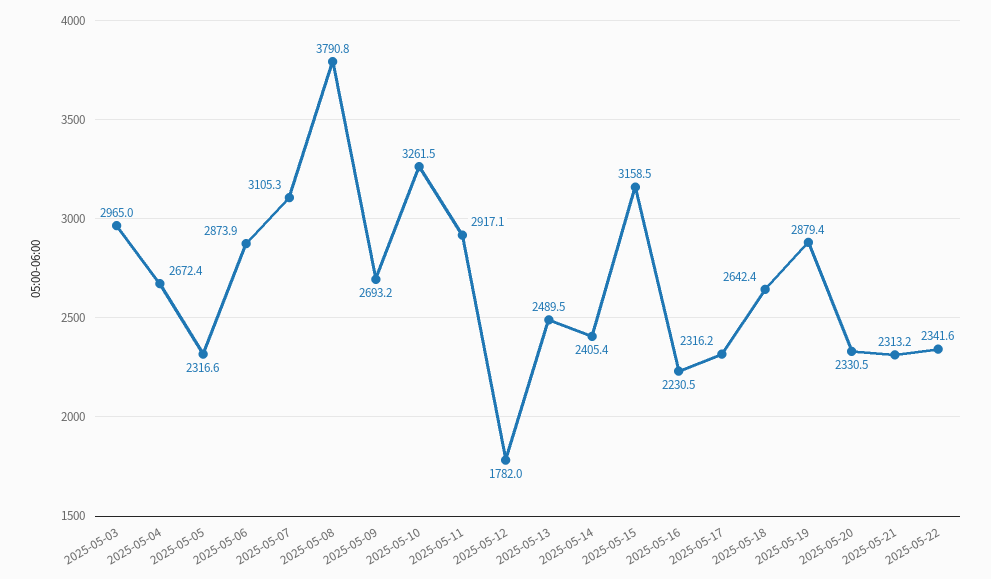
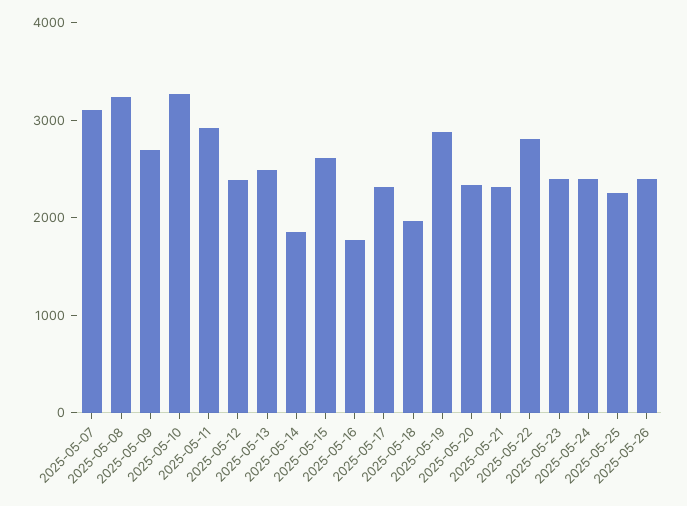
2025-05-03: 2965 -> none
2025-05-04: 2672.4 -> none
2025-05-05: 2316.6 -> none
2025-05-06: 2873.9 -> none
2025-05-08: 3790.8 -> 3200
2025-05-12: 1782 -> 2400
2025-05-14: 2405.4 -> 1800
2025-05-15: 3158.5 -> 2600
2025-05-16: 2230.5 -> 1800
2025-05-18: 2642.4 -> 2000
2025-05-22: 2341.6 -> 2800
2025-05-23: none -> 2400
2025-05-24: none -> 2400
2025-05-25: none -> 2200
2025-05-26: none -> 2400

